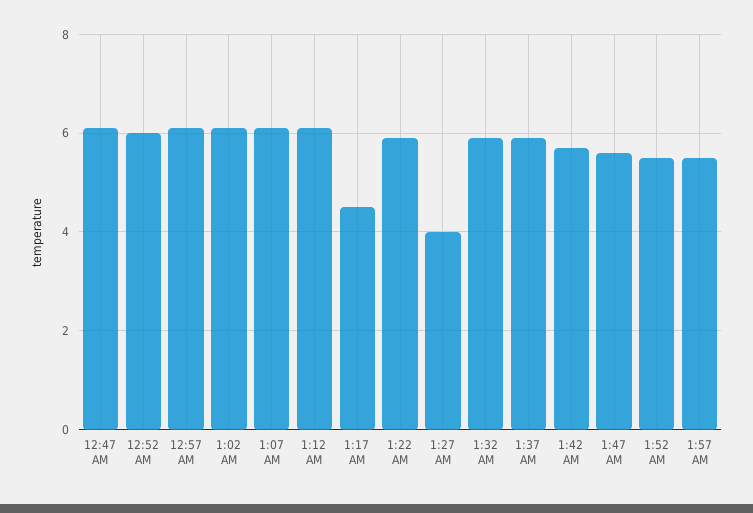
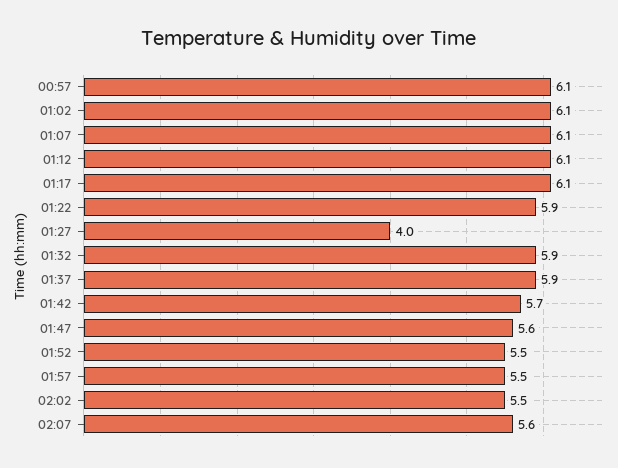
12:47 AM: 6 -> none
12:52 AM: 6 -> none
1:17 AM: 4.5 -> 6.1
02:02: none -> 5.5
02:07: none -> 5.6

